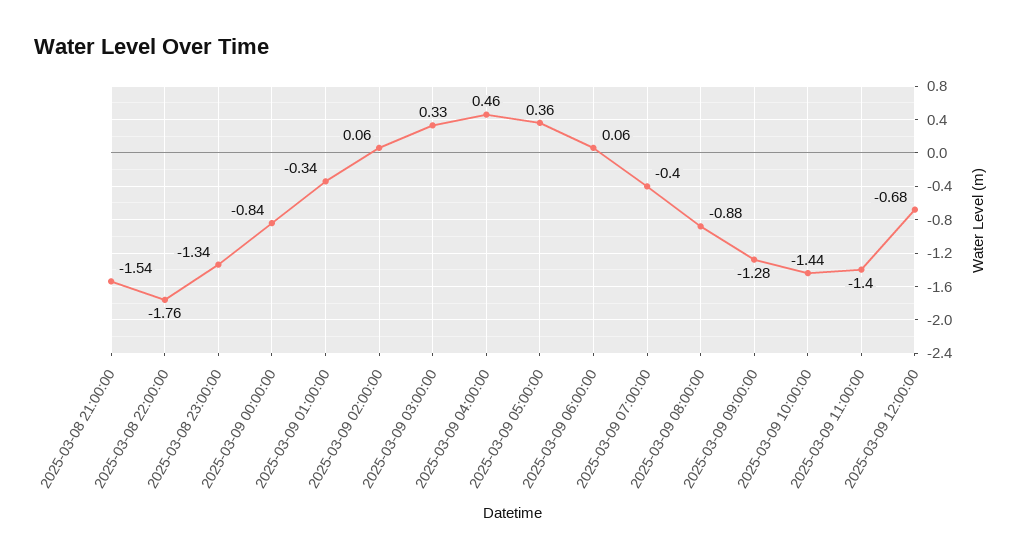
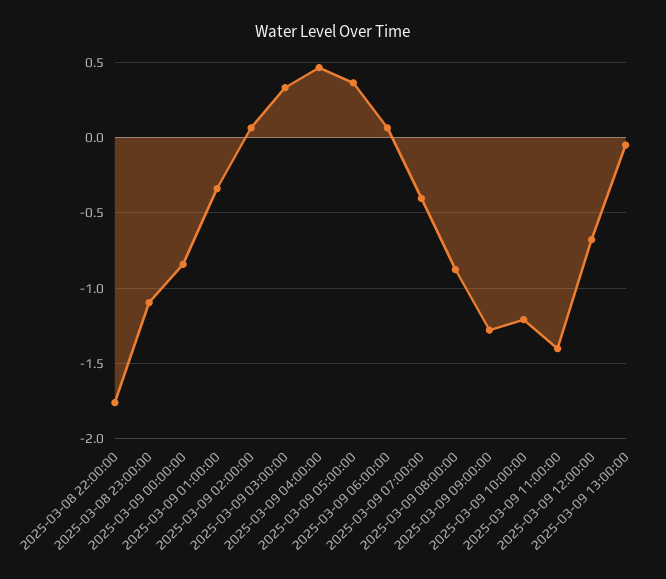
2025-03-08 21:00:00: -1.54 -> none
2025-03-08 23:00:00: -1.34 -> -1.1
2025-03-09 10:00:00: -1.44 -> -1.2
2025-03-09 13:00:00: none -> -0.05

